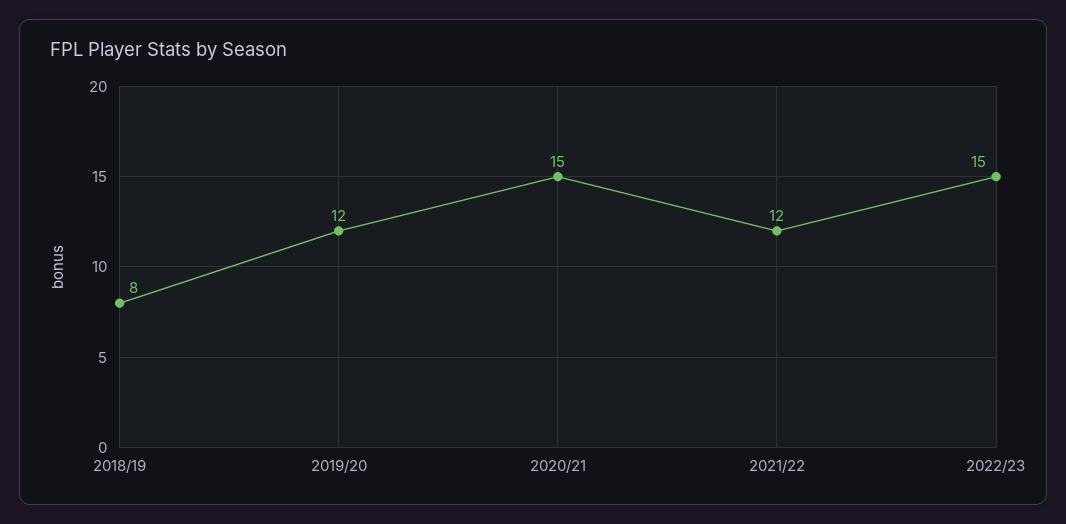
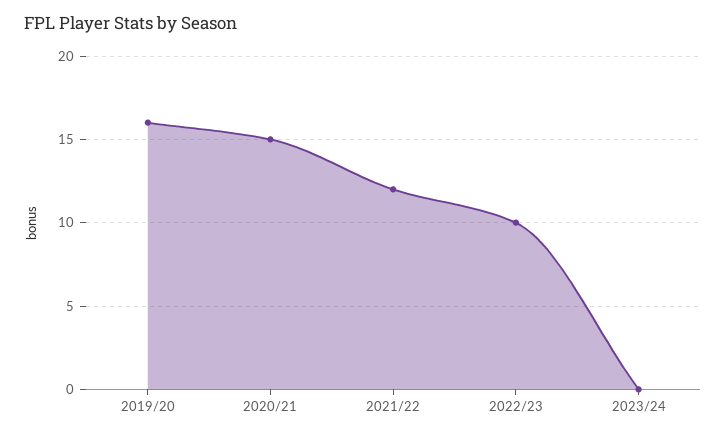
2018/19: 8 -> none
2019/20: 12 -> 16
2022/23: 15 -> 10
2023/24: none -> 0

